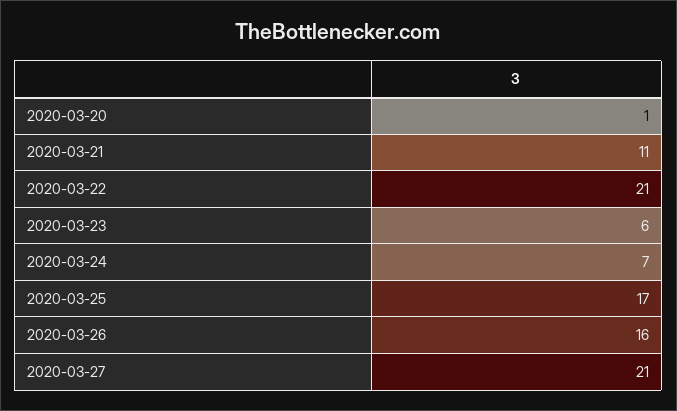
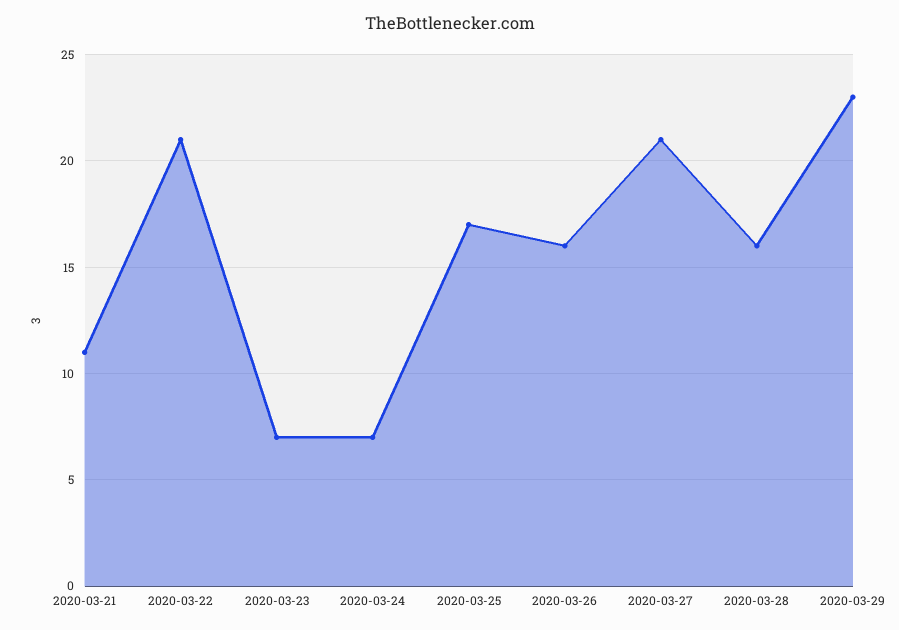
2020-03-20: 1 -> none
2020-03-23: 6 -> 7
2020-03-28: none -> 16
2020-03-29: none -> 23

